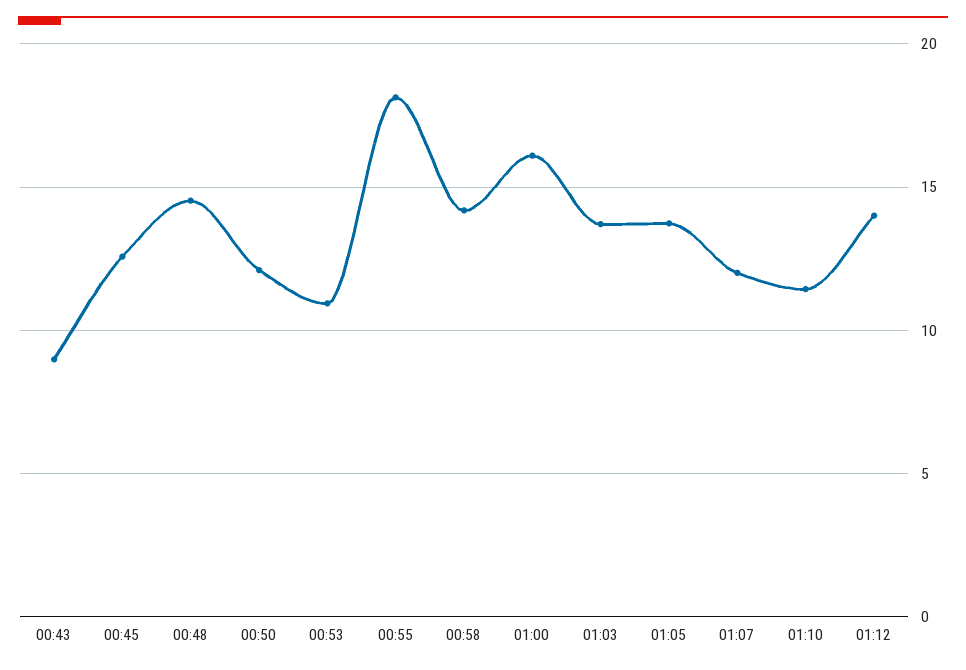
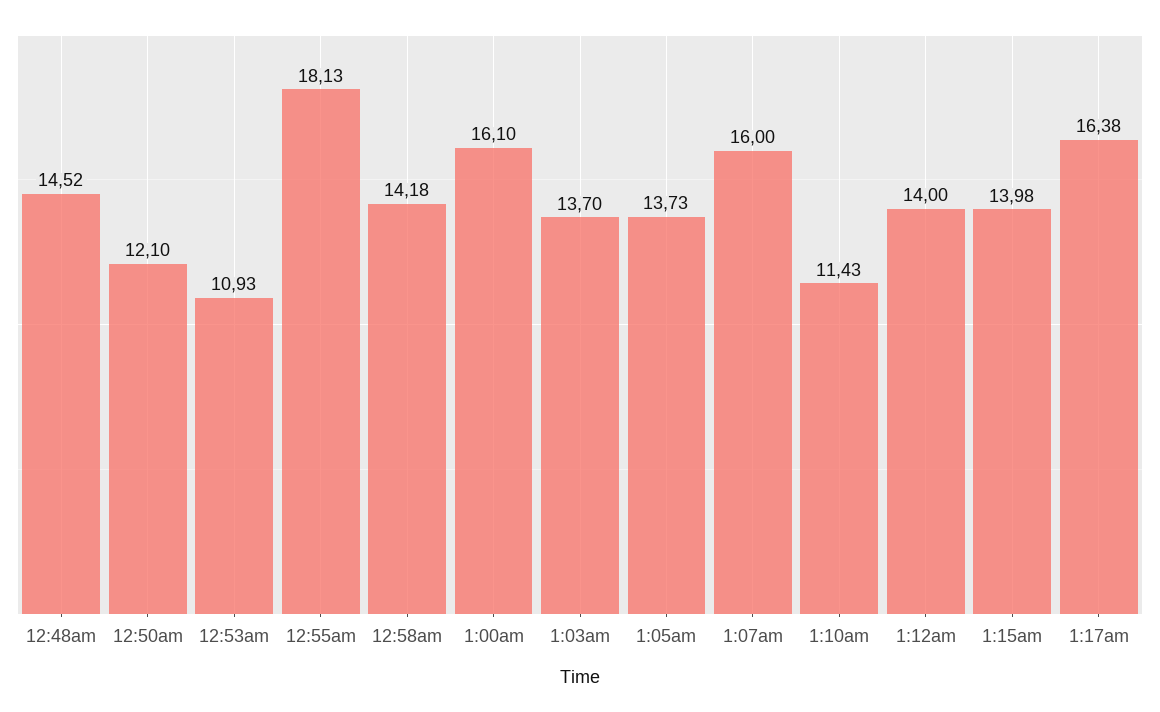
00:43: 9 -> none
00:45: 12.5 -> none
01:07: 12 -> 16
1:15am: none -> 13.98
1:17am: none -> 16.38

